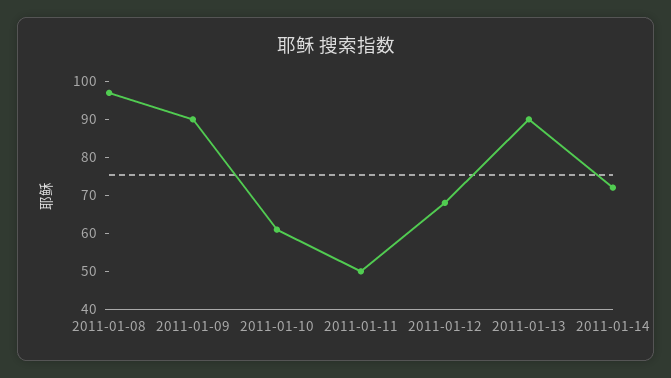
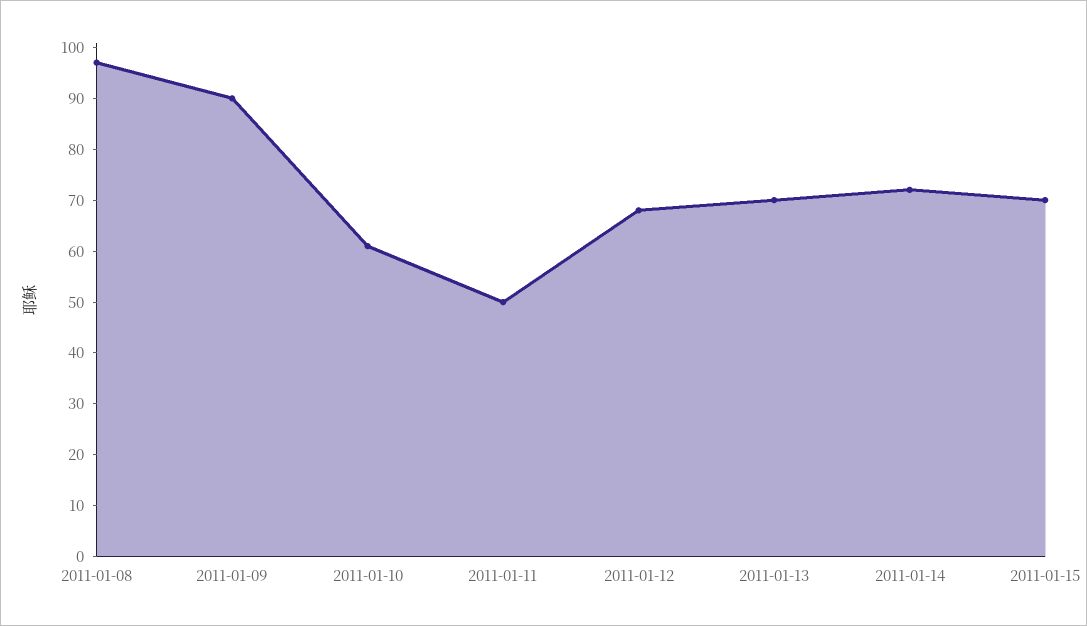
2011-01-13: 90 -> 70
2011-01-15: none -> 70

